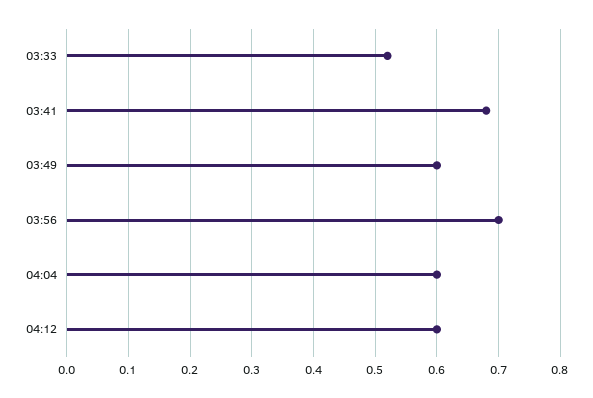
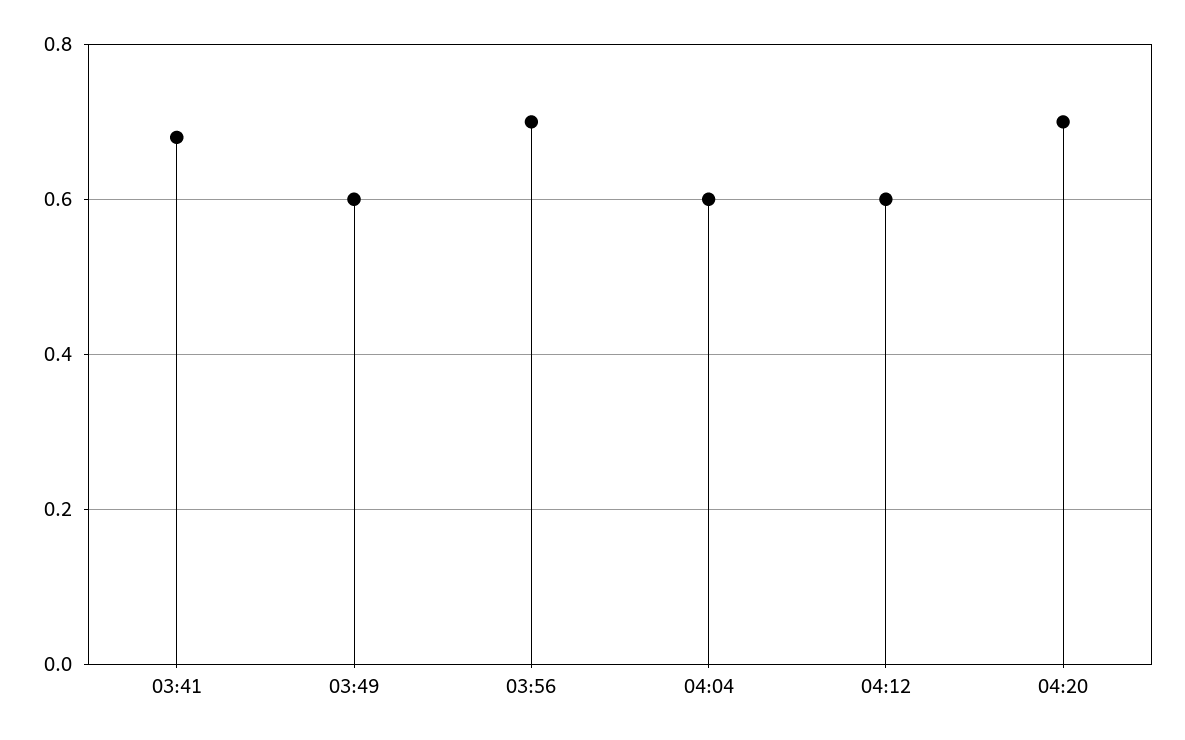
03:33: 0.52 -> none
04:20: none -> 0.7

